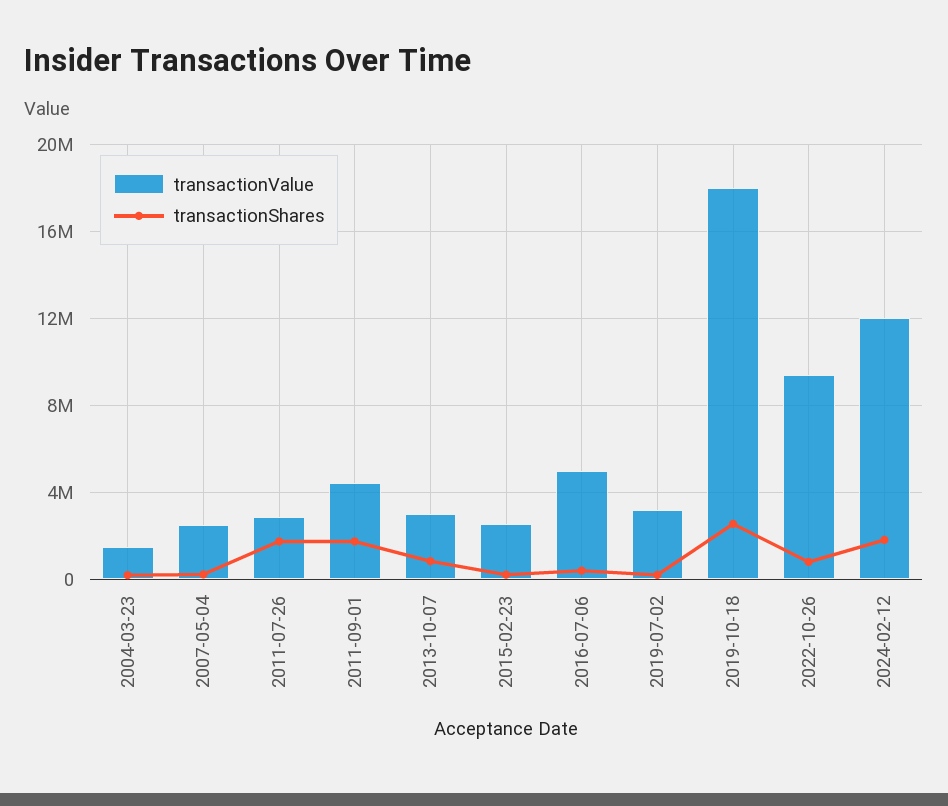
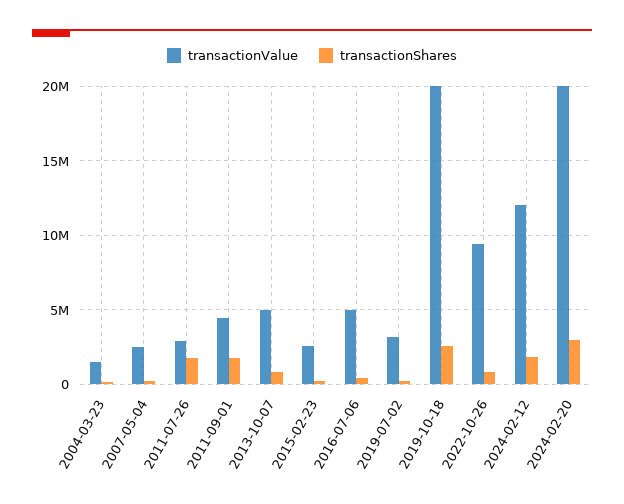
transactionValue, 2013-10-07: 3000000 -> 5000000
transactionValue, 2019-10-18: 18000000 -> 20000000
transactionValue, 2024-02-20: none -> 20000000
transactionShares, 2024-02-20: none -> 3000000

